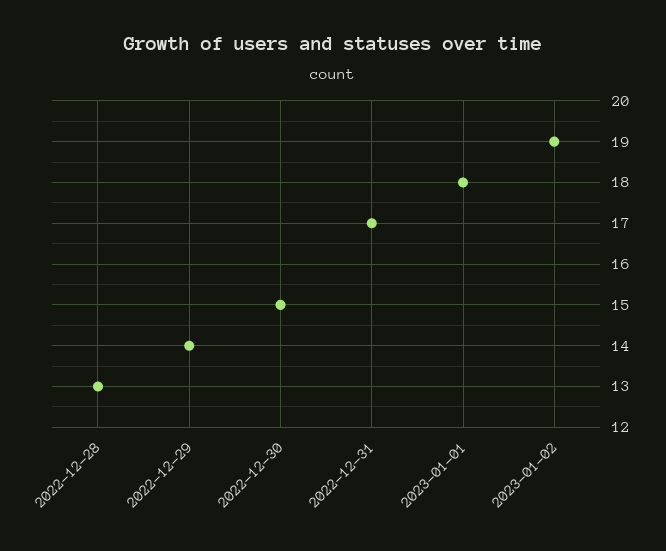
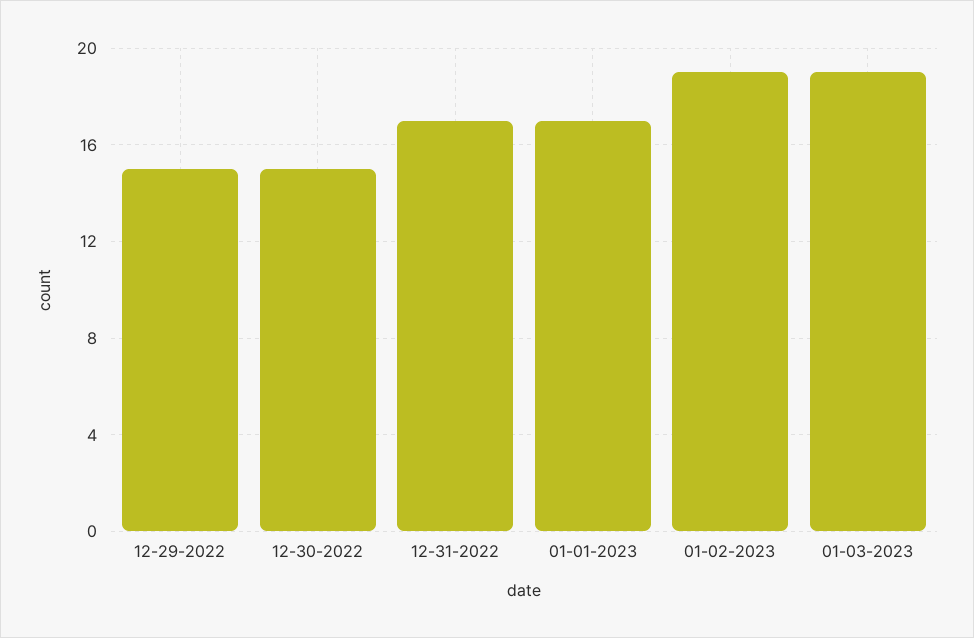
2022-12-28: 13 -> none
2022-12-29: 14 -> 15
2023-01-01: 18 -> 17
01-03-2023: none -> 19

